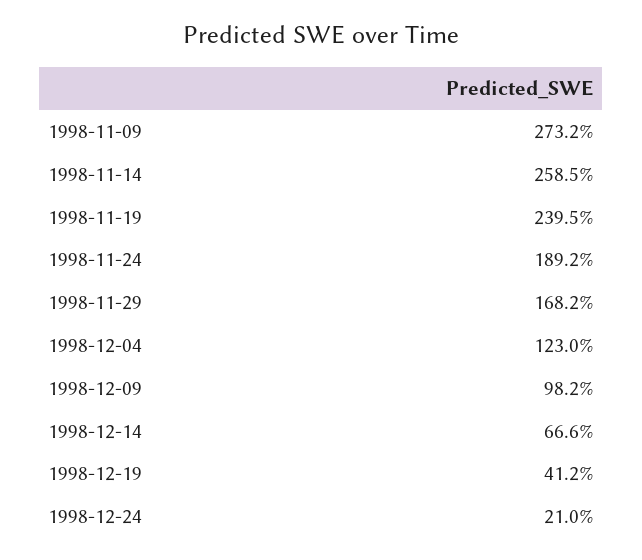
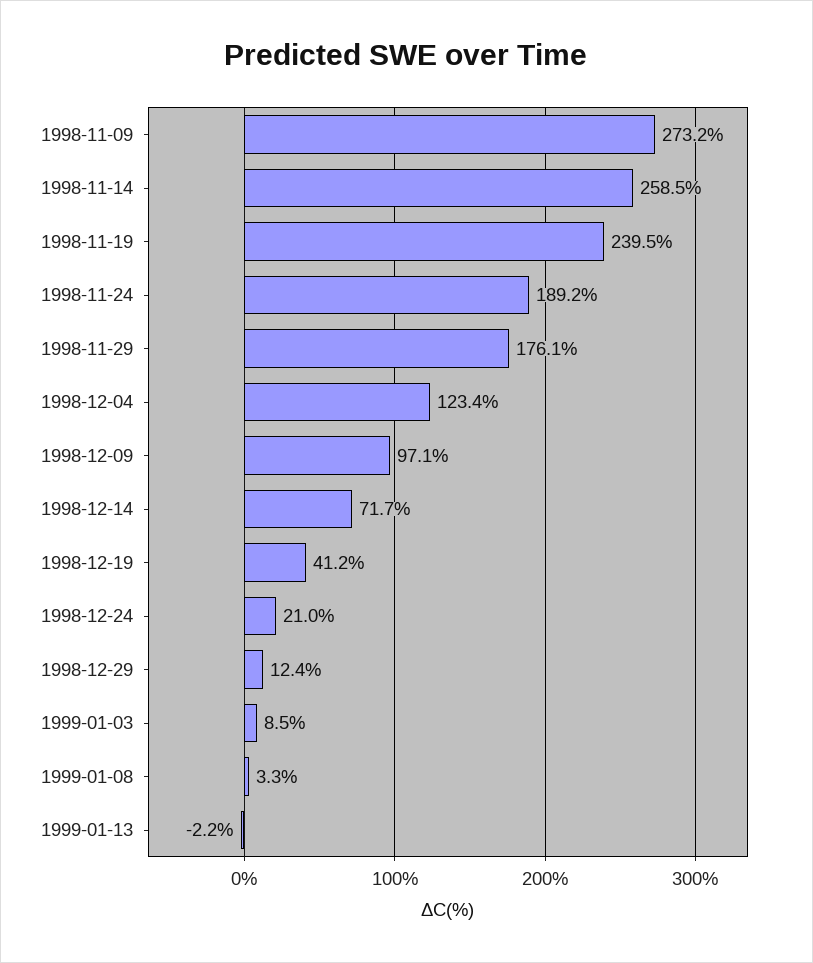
1998-11-29: 168.2 -> 176.1
1998-12-04: 123 -> 123.4
1998-12-09: 98.2 -> 97.1
1998-12-14: 66.6 -> 71.7
1998-12-29: none -> 12.4
1999-01-03: none -> 8.5
1999-01-08: none -> 3.3
1999-01-13: none -> -2.2

